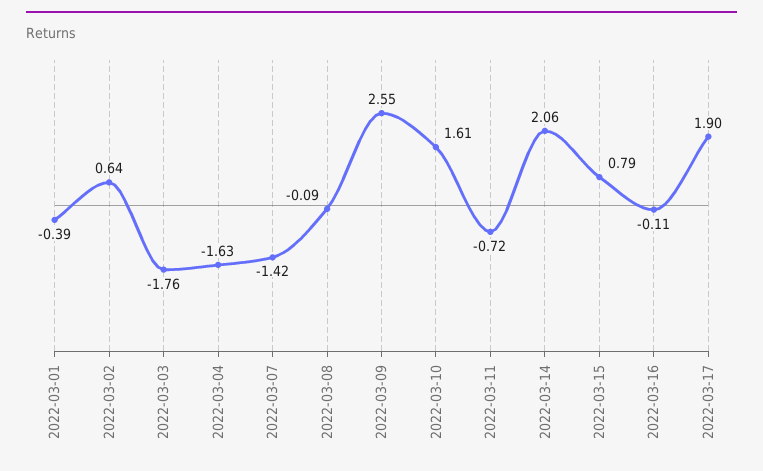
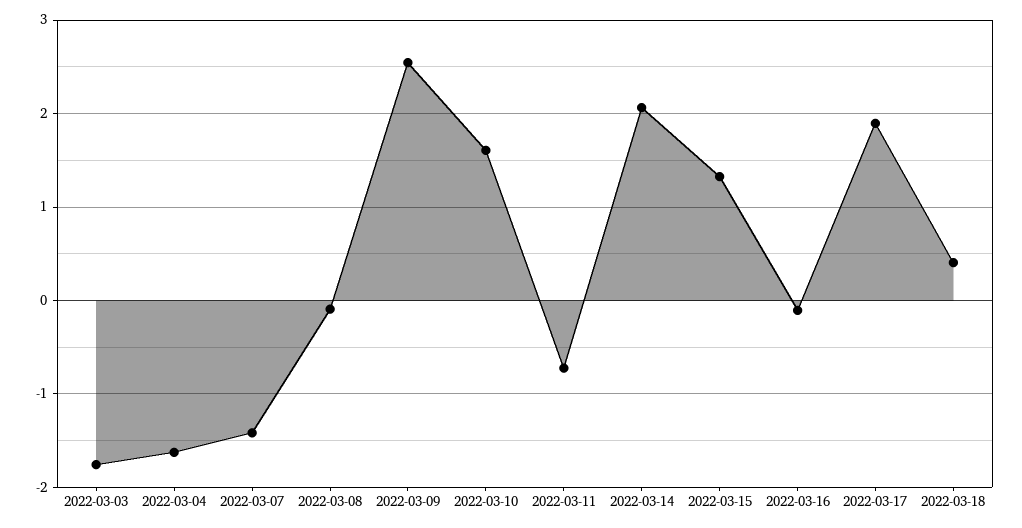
2022-03-01: -0.39 -> none
2022-03-02: 0.64 -> none
2022-03-15: 0.79 -> 1.3
2022-03-18: none -> 0.4

